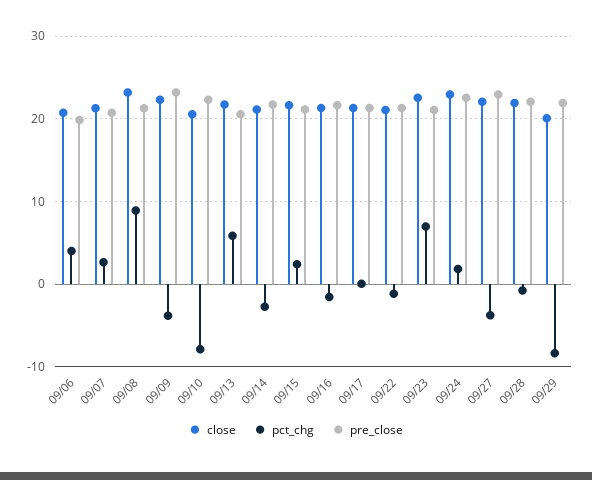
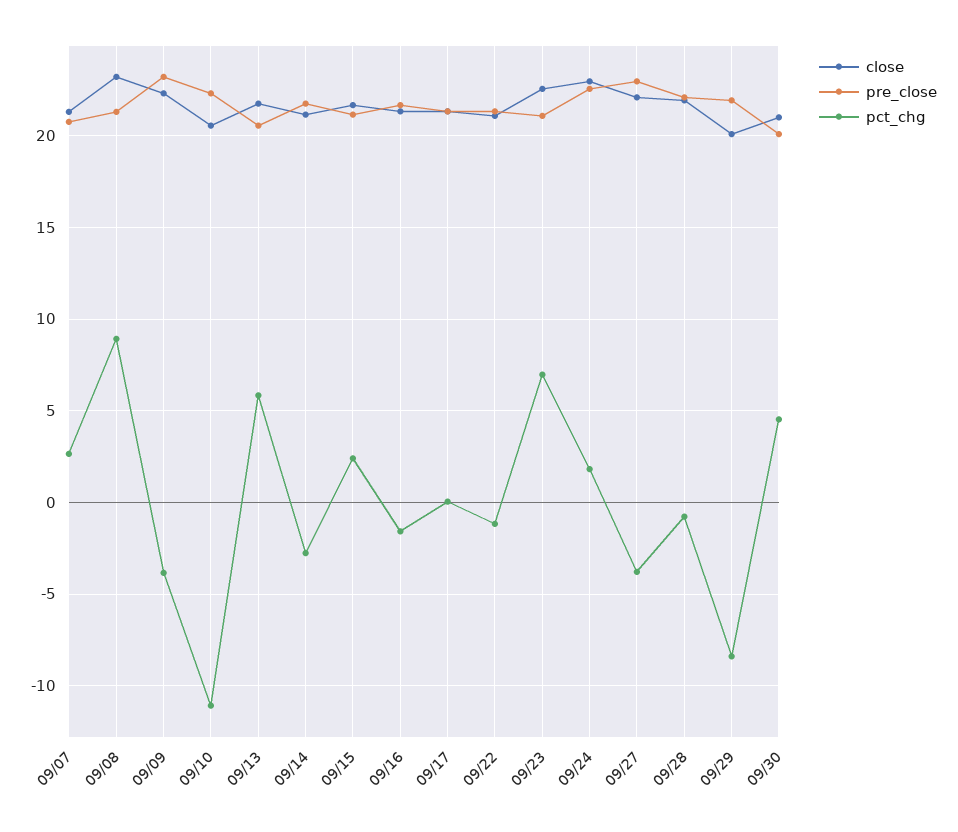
close, 09/06: 21 -> none
pct_chg, 09/06: 4 -> none
pre_close, 09/06: 20 -> none
pct_chg, 09/10: -8 -> -11
close, 09/30: none -> 21
pre_close, 09/30: none -> 20
pct_chg, 09/30: none -> 4.5

